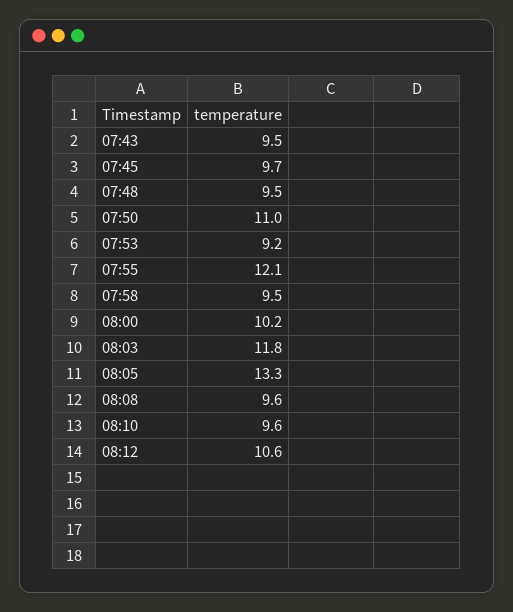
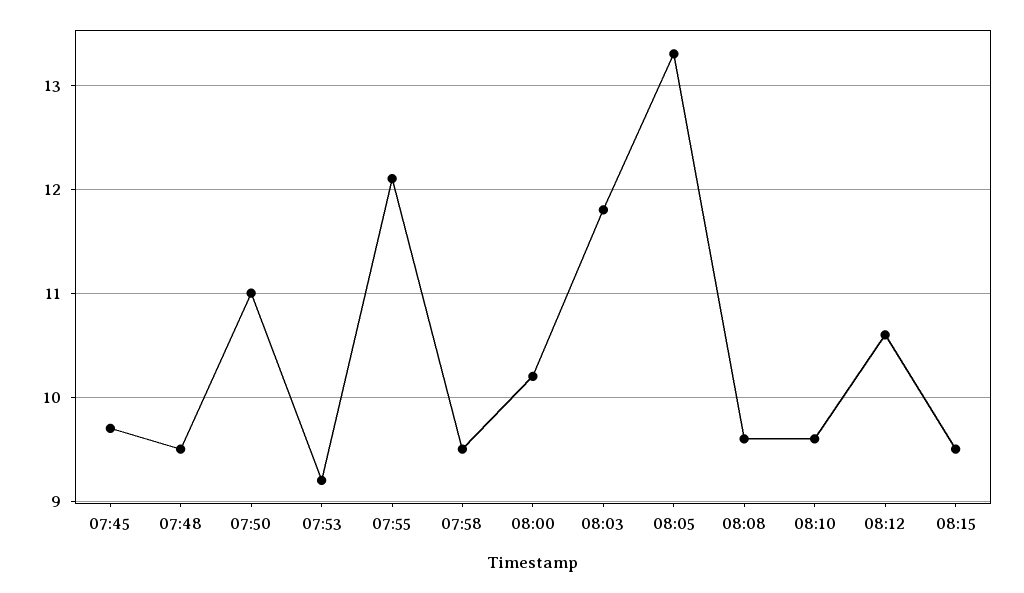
07:43: 9.5 -> none
08:15: none -> 9.5

